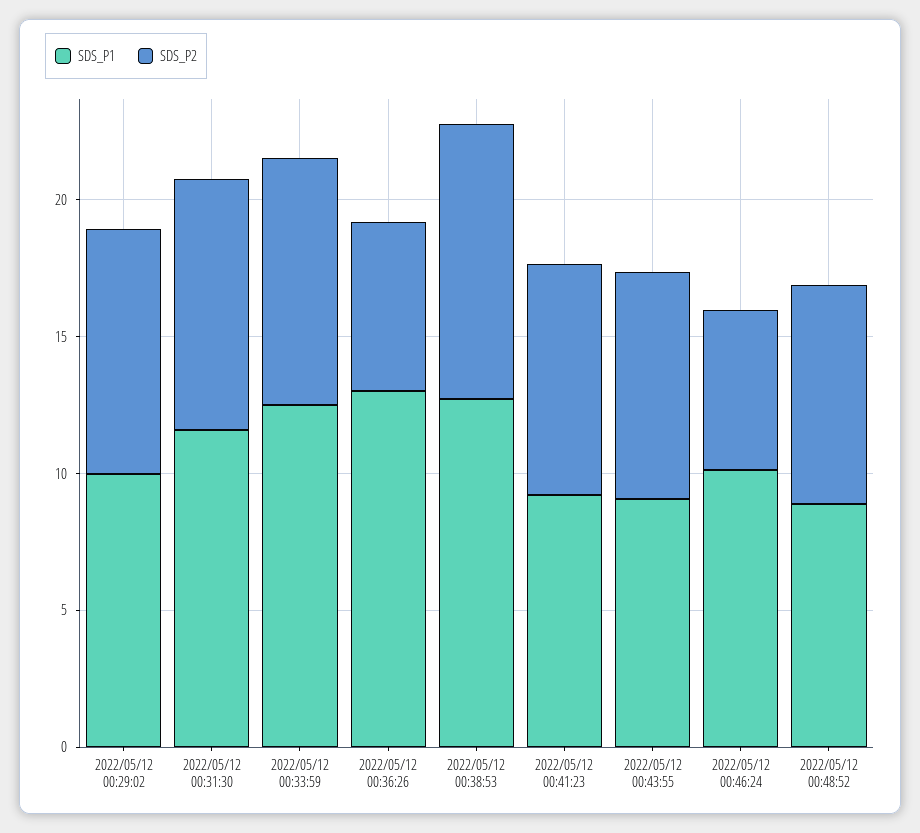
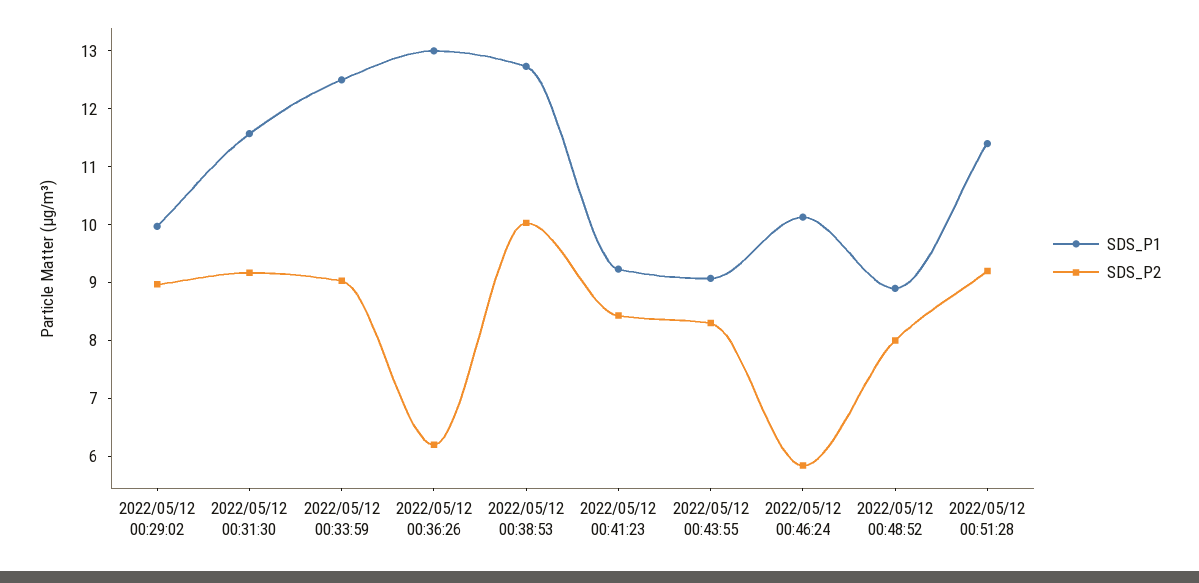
SDS_P1, 2022/05/12 00:51:28: none -> 11.4
SDS_P2, 2022/05/12 00:51:28: none -> 9.2

